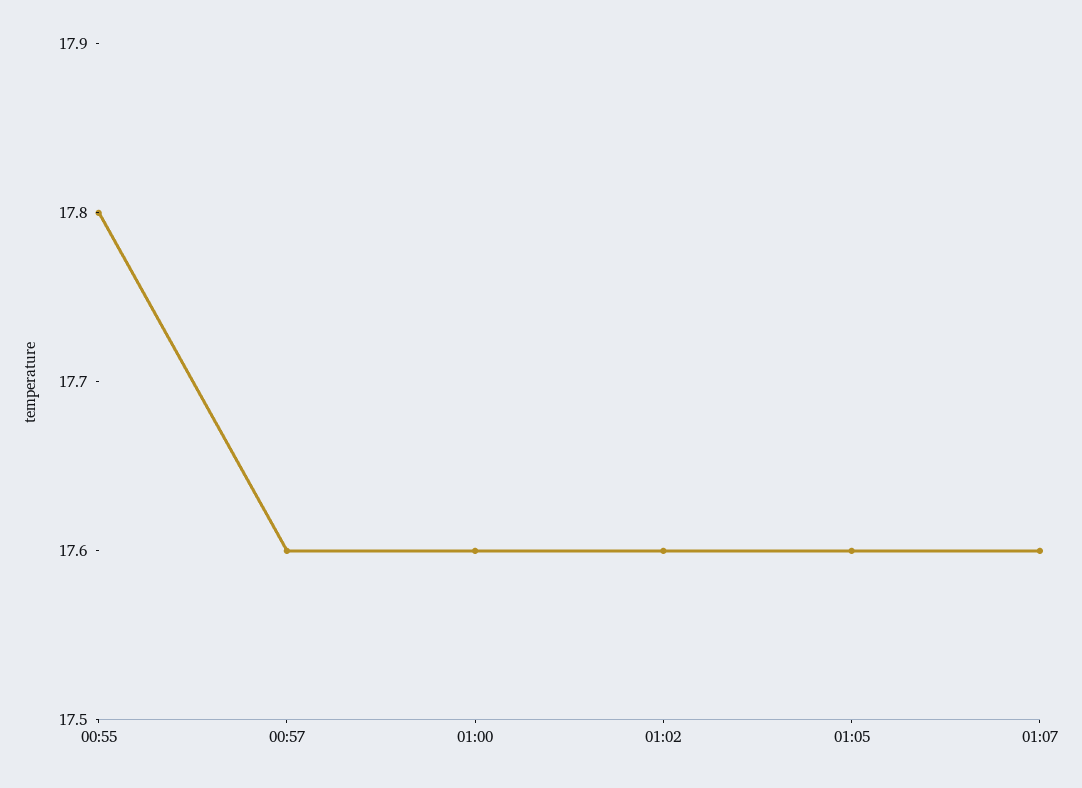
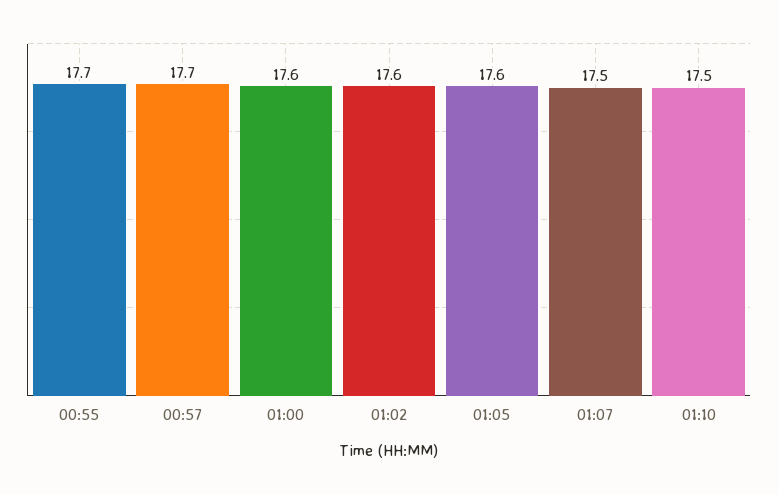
00:55: 17.8 -> 17.7
00:57: 17.6 -> 17.7
01:07: 17.6 -> 17.5
01:10: none -> 17.5

